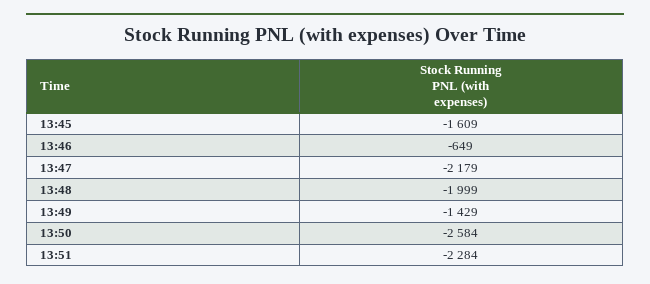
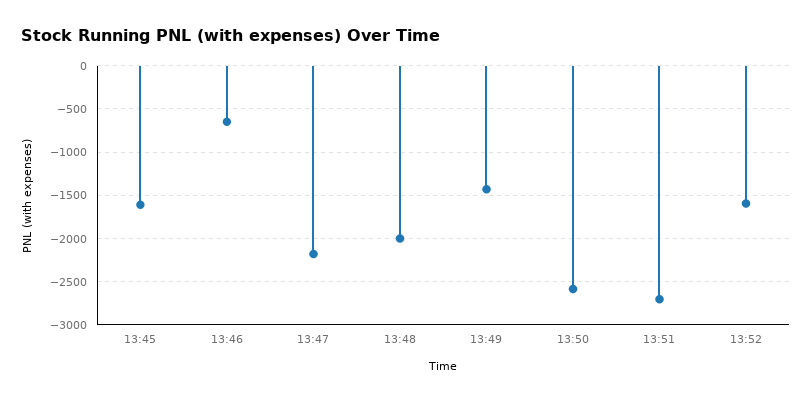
13:51: -2284 -> -2700
13:52: none -> -1600

